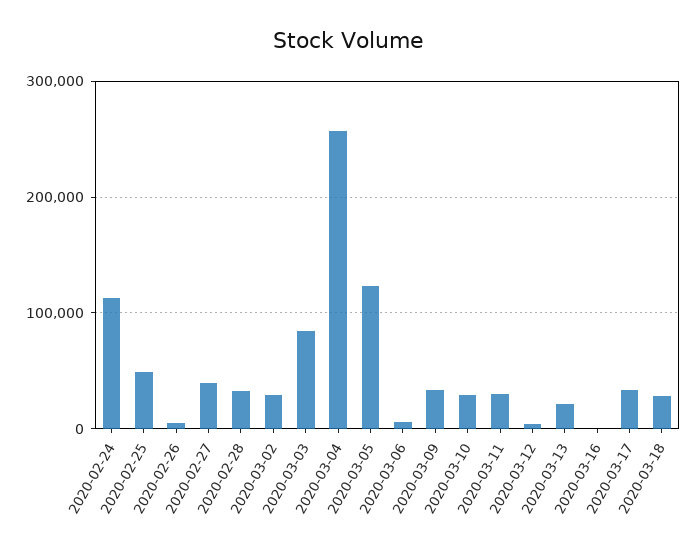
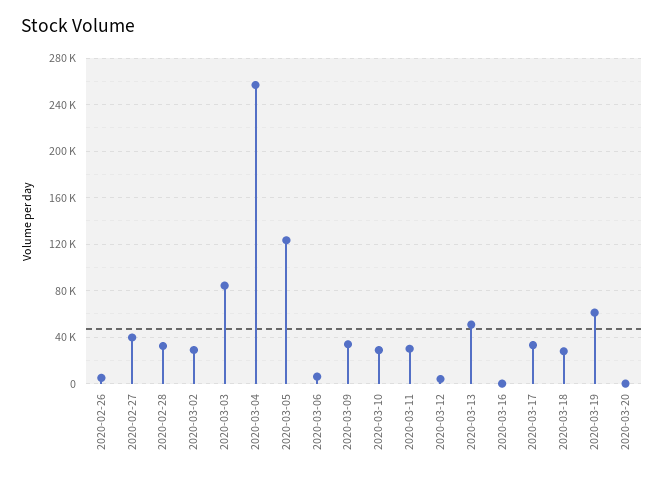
2020-02-24: 110000 -> none
2020-02-25: 50000 -> none
2020-03-13: 20000 -> 50000
2020-03-19: none -> 60000
2020-03-20: none -> 0

